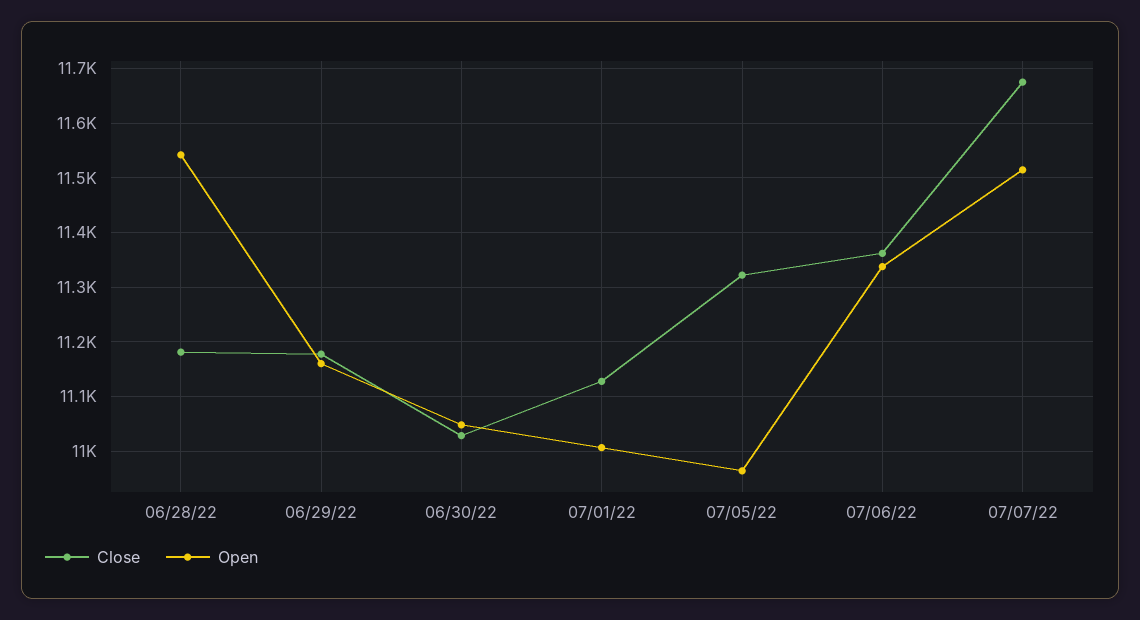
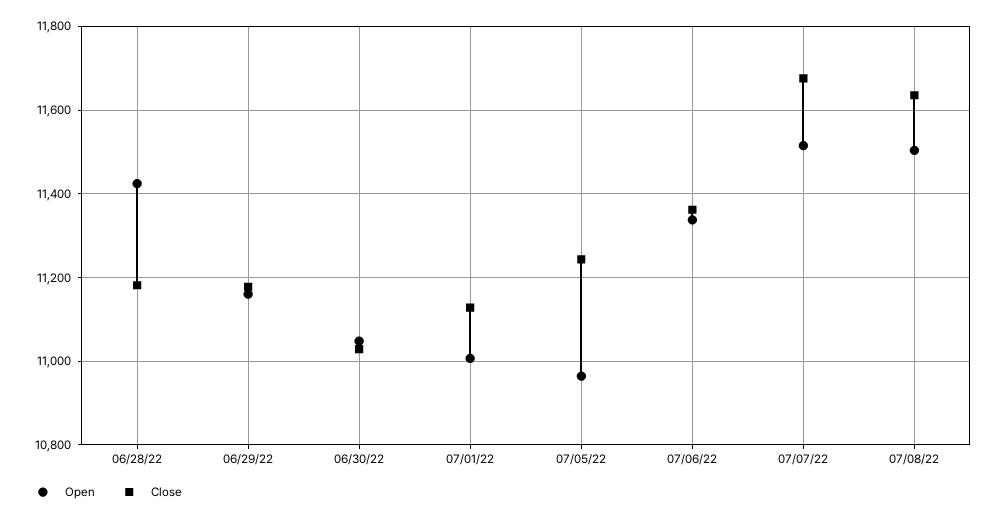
Open, 06/28/22: 11540 -> 11420
Close, 07/05/22: 11320 -> 11240
Open, 07/08/22: none -> 11500
Close, 07/08/22: none -> 11640

